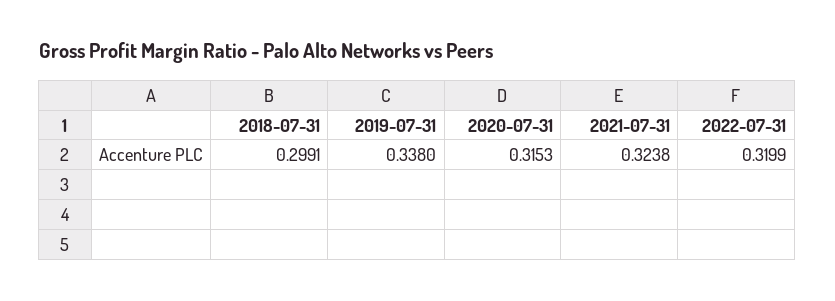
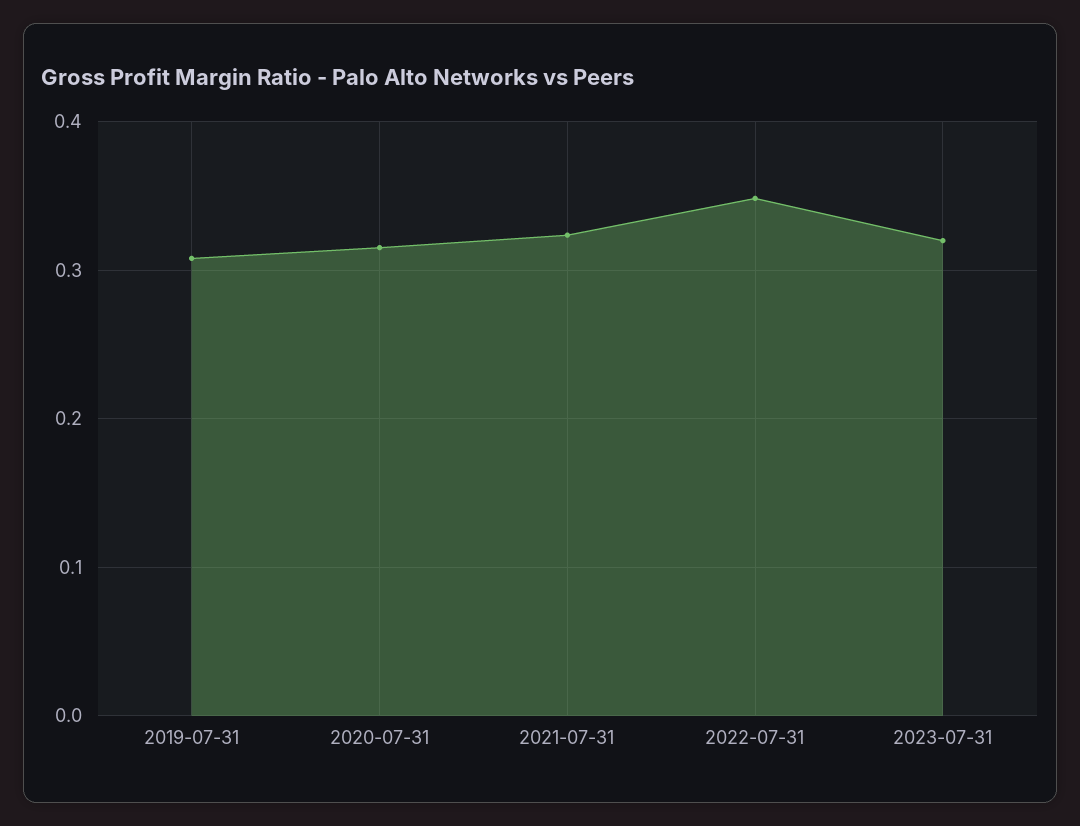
2018-07-31: 0.2991 -> none
2019-07-31: 0.338 -> 0.31
2022-07-31: 0.3199 -> 0.35
2023-07-31: none -> 0.32

